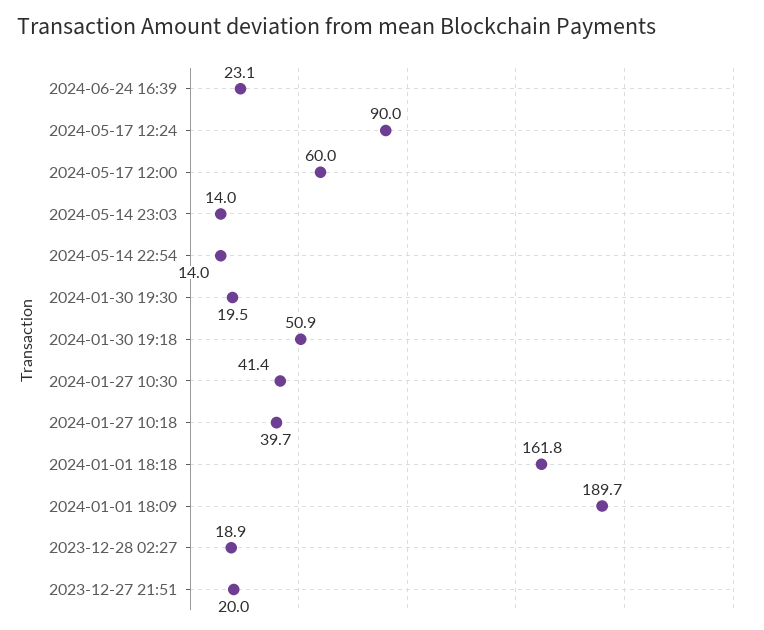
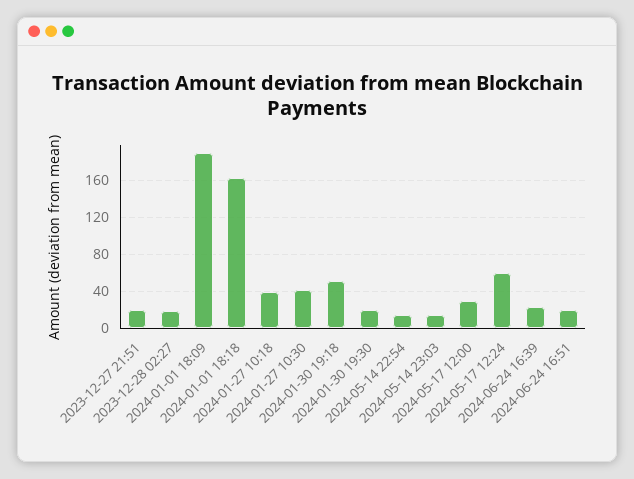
2024-05-17 12:24: 90 -> 60
2024-05-17 12:00: 60 -> 30
2024-06-24 16:51: none -> 20

